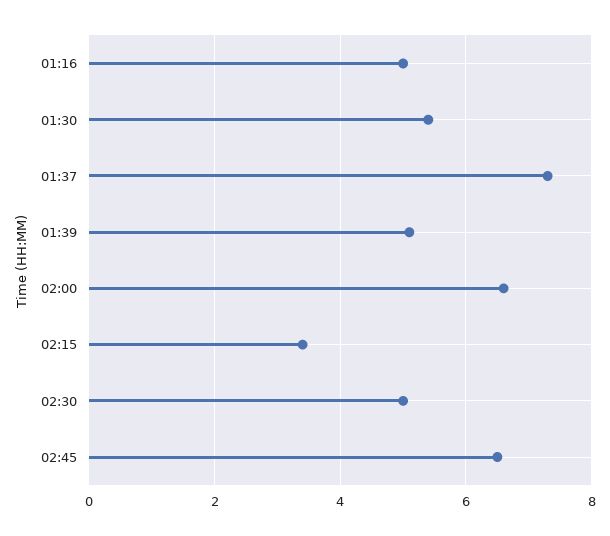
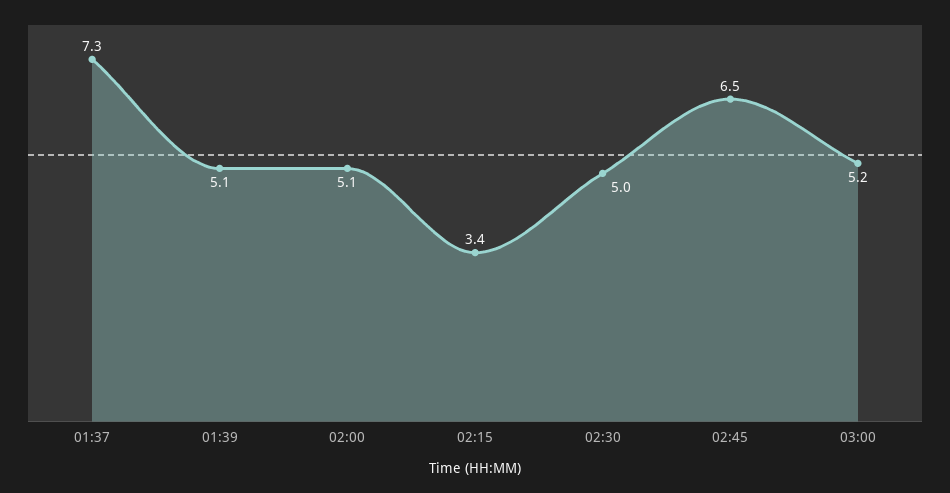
01:16: 5 -> none
01:30: 5.5 -> none
02:00: 6.5 -> 5.1
03:00: none -> 5.2

